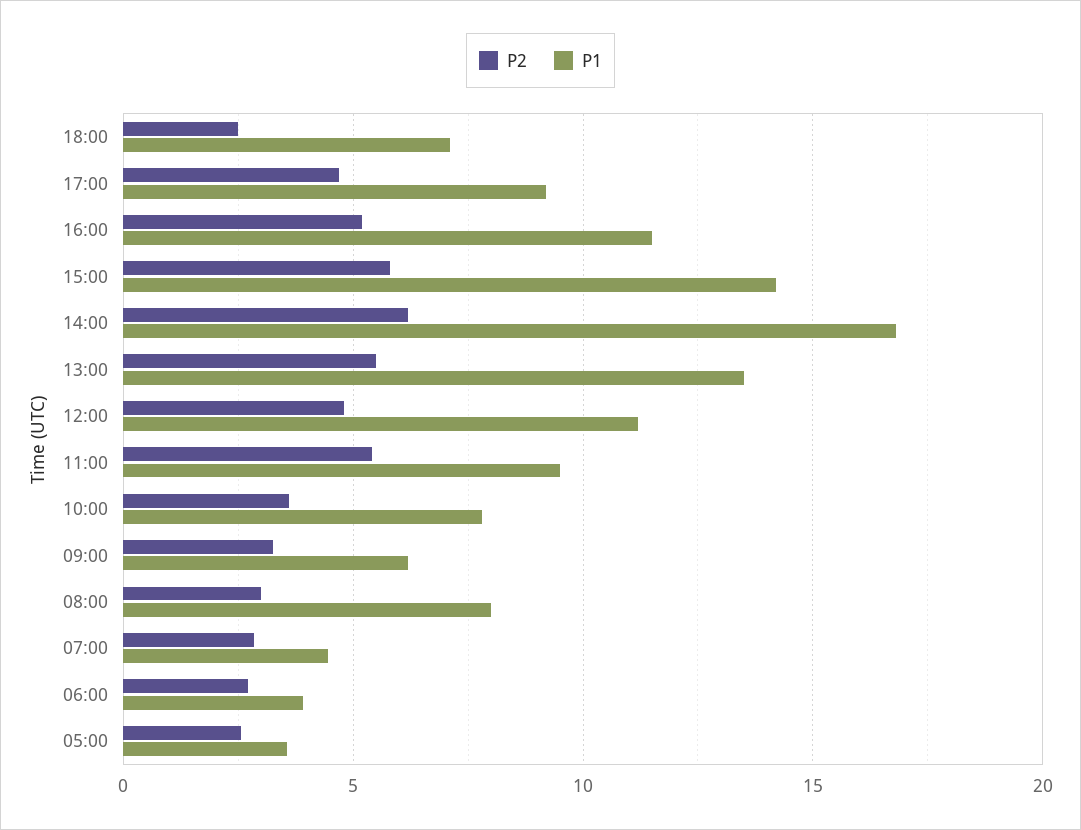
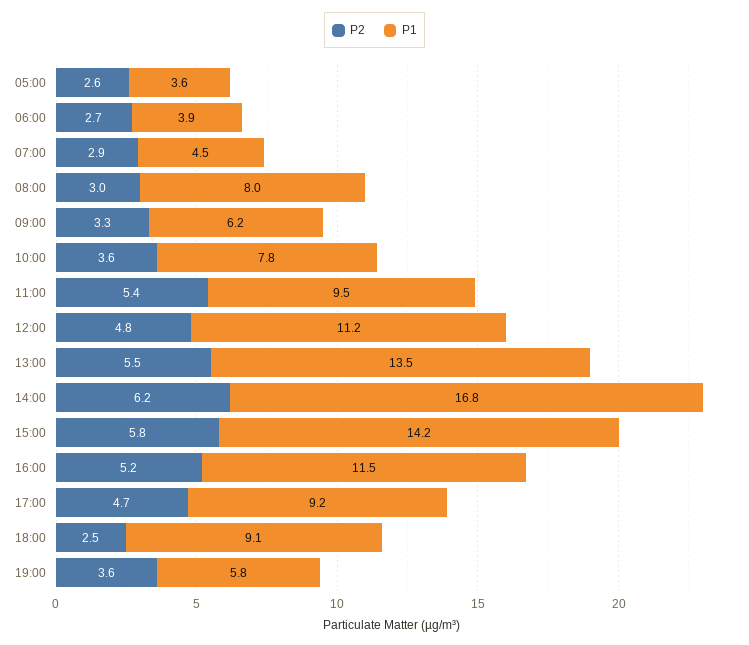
P1, 18:00: 7 -> 9.1
P2, 19:00: none -> 3.6
P1, 19:00: none -> 5.8

